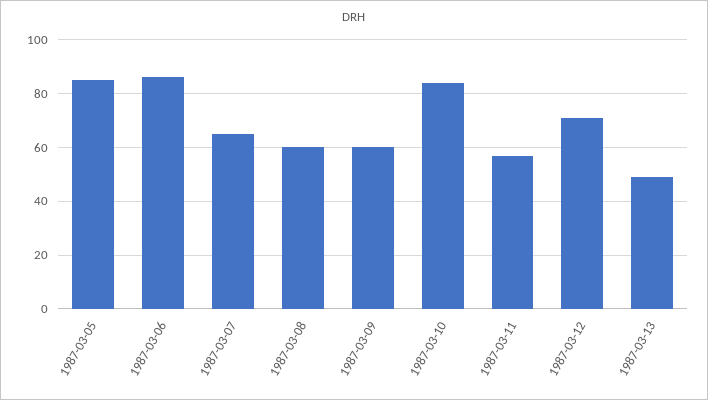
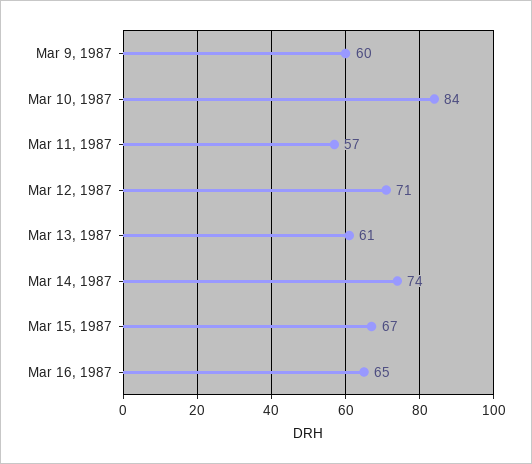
1987-03-05: 85 -> none
1987-03-06: 85 -> none
1987-03-07: 65 -> none
1987-03-08: 60 -> none
1987-03-13: 50 -> 61
Mar 14, 1987: none -> 74
Mar 15, 1987: none -> 67
Mar 16, 1987: none -> 65

